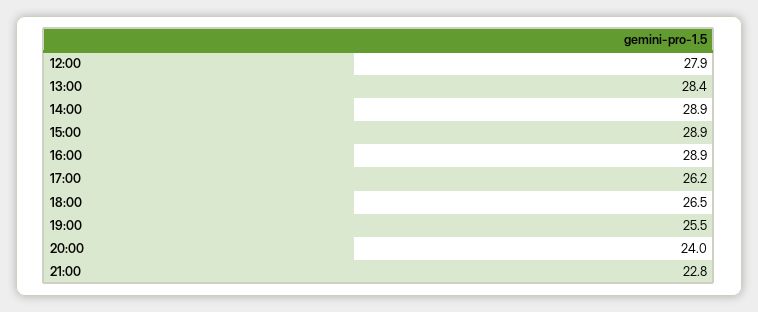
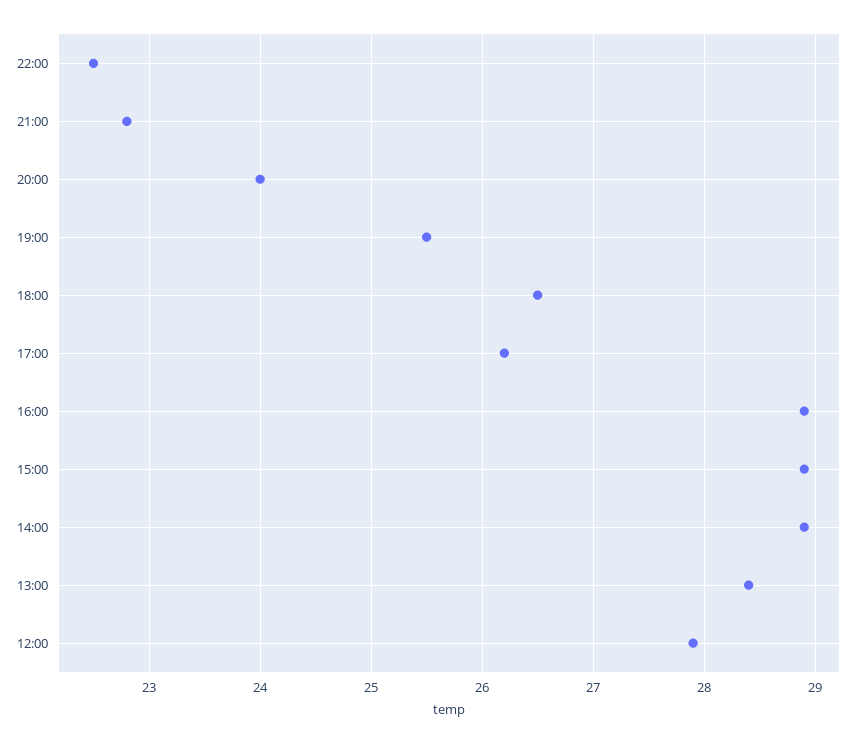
22:00: none -> 22.5

